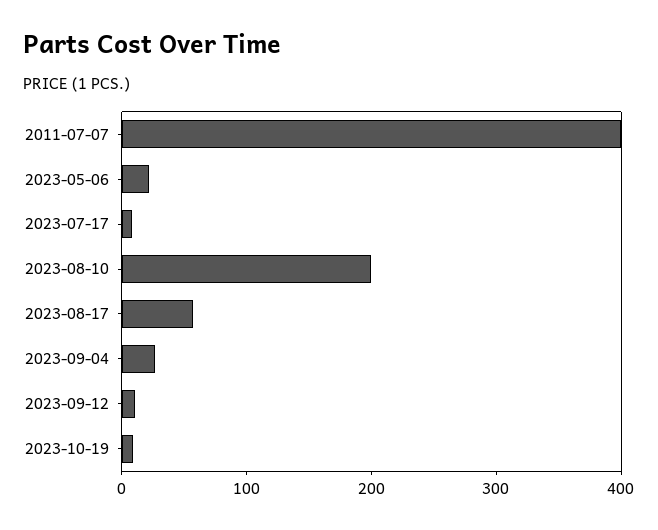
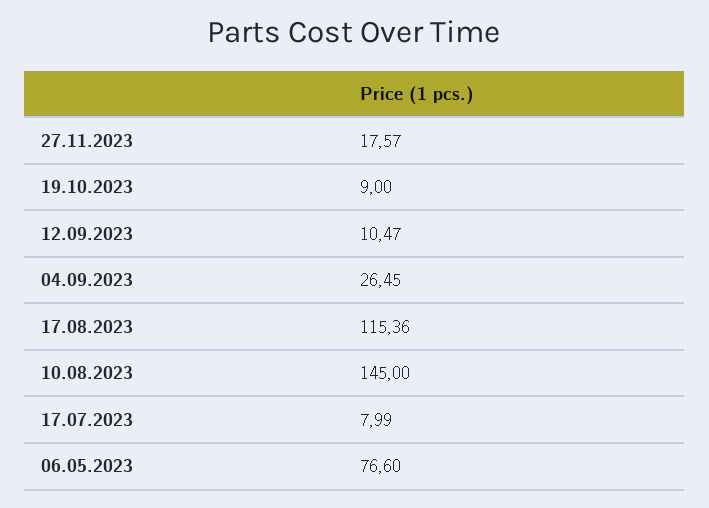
2011-07-07: 400 -> none
2023-05-06: 20 -> 76.6
2023-08-10: 200 -> 145
2023-08-17: 60 -> 115.36
27.11.2023: none -> 17.57

